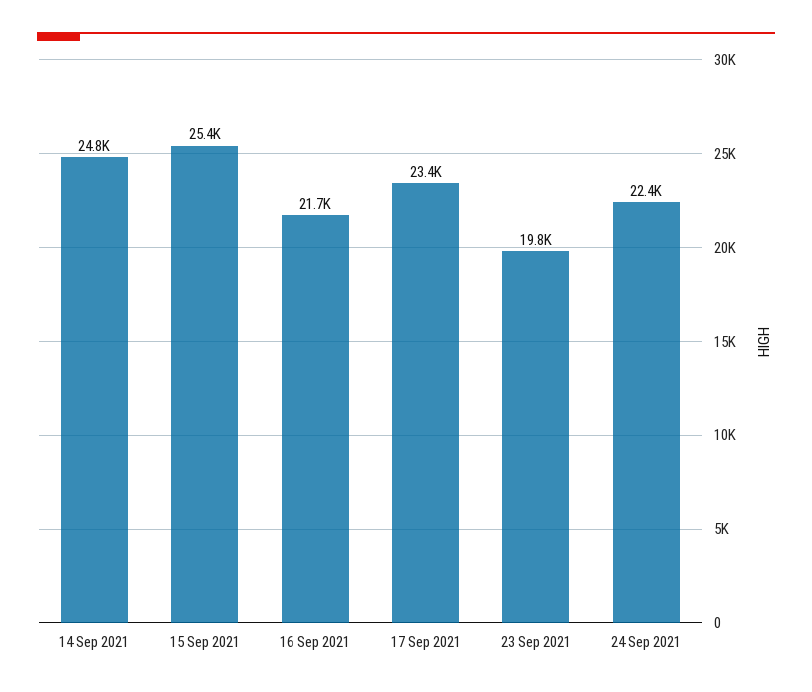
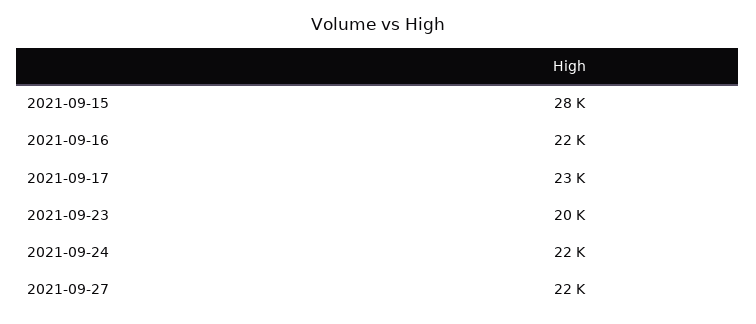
14 Sep 2021: 24800 -> none
15 Sep 2021: 25400 -> 28000
2021-09-27: none -> 22000

